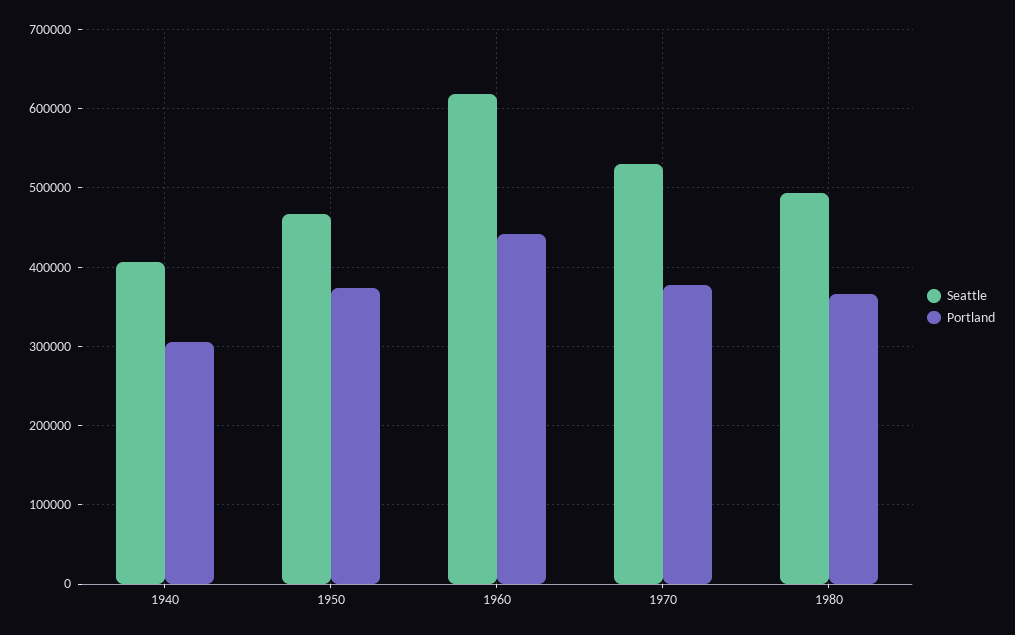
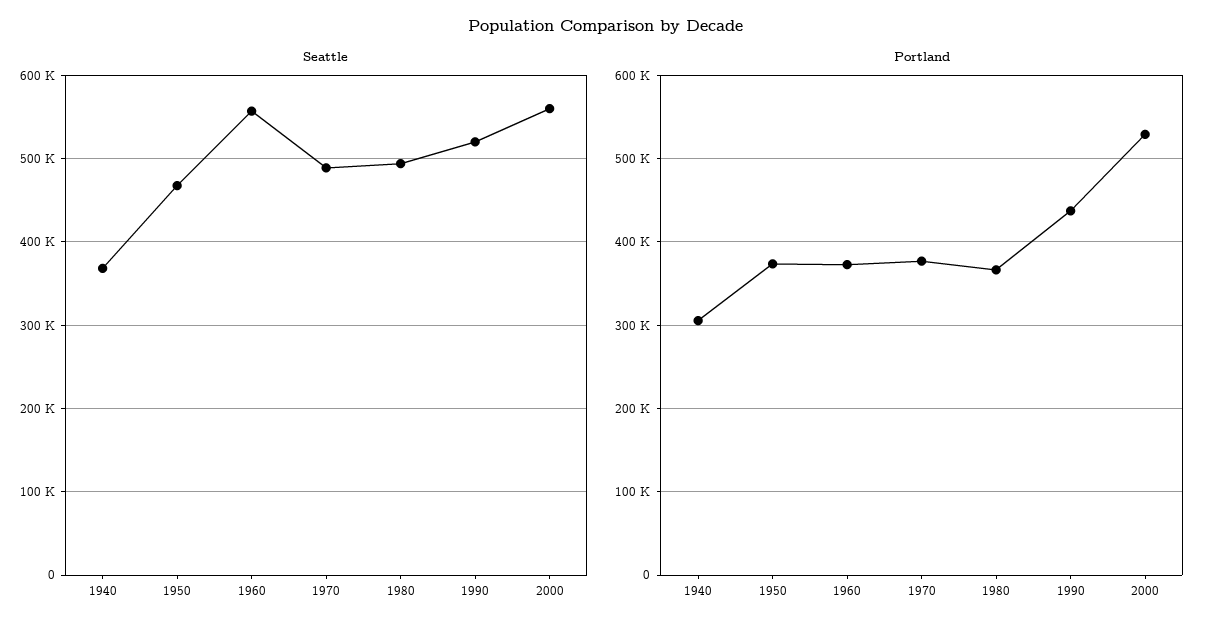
Seattle, 1940: 410000 -> 370000
Seattle, 1960: 620000 -> 560000
Portland, 1960: 440000 -> 370000
Seattle, 1970: 530000 -> 490000
Seattle, 1990: none -> 520000
Seattle, 2000: none -> 560000
Portland, 1990: none -> 440000
Portland, 2000: none -> 530000

